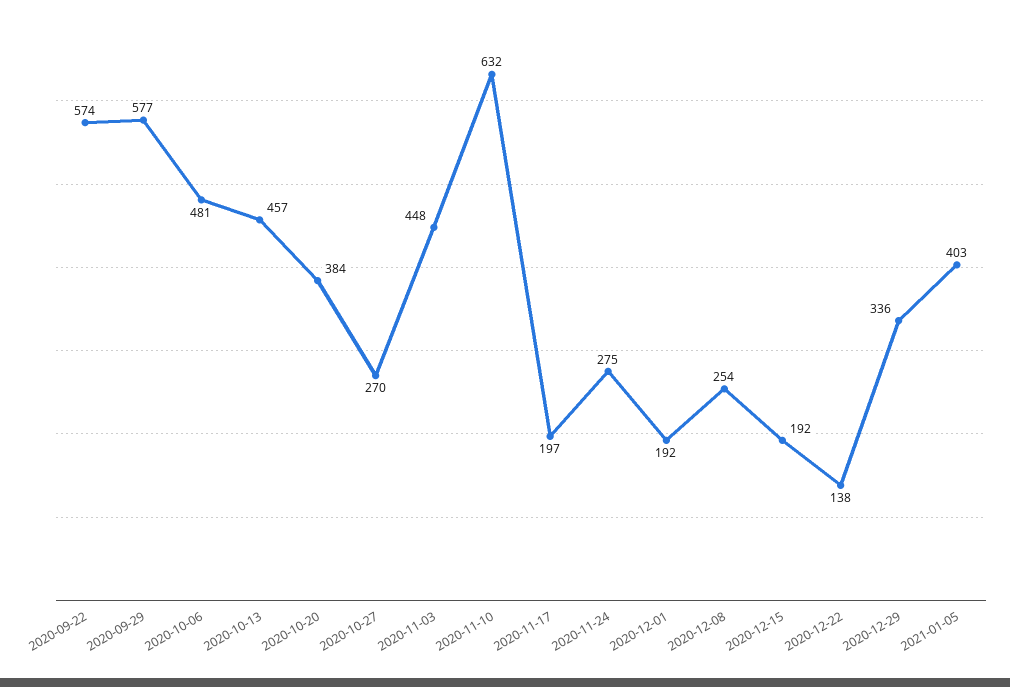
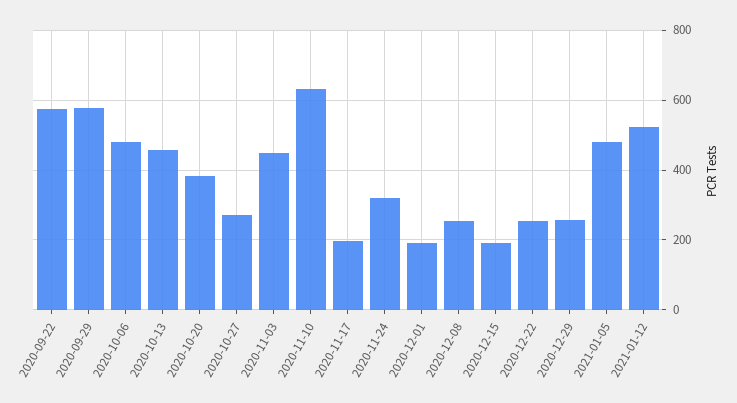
2020-11-24: 275 -> 320
2020-12-22: 138 -> 260
2020-12-29: 336 -> 260
2021-01-05: 403 -> 480
2021-01-12: none -> 520

